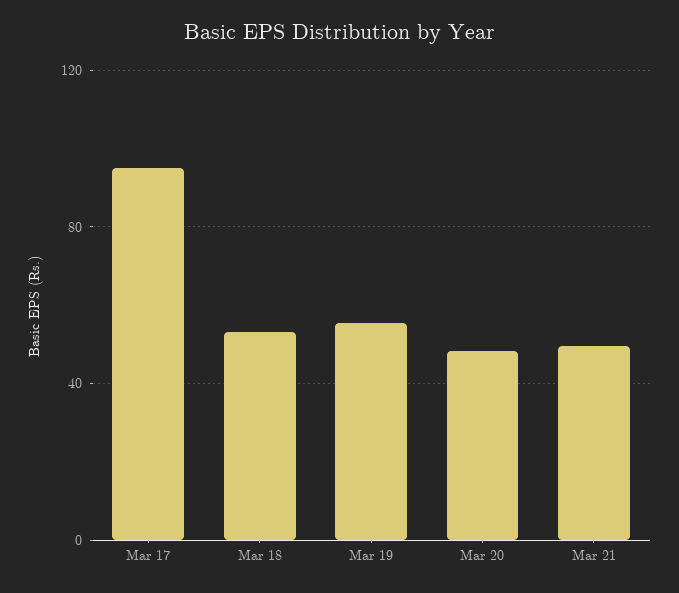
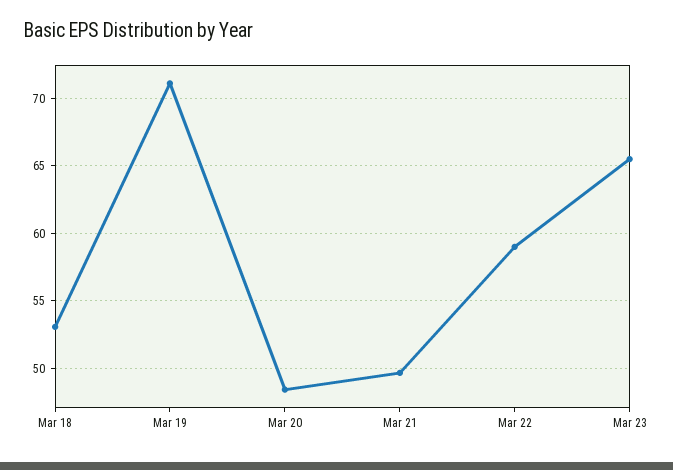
Mar 17: 95 -> none
Mar 19: 55 -> 71
Mar 22: none -> 59
Mar 23: none -> 65.5

